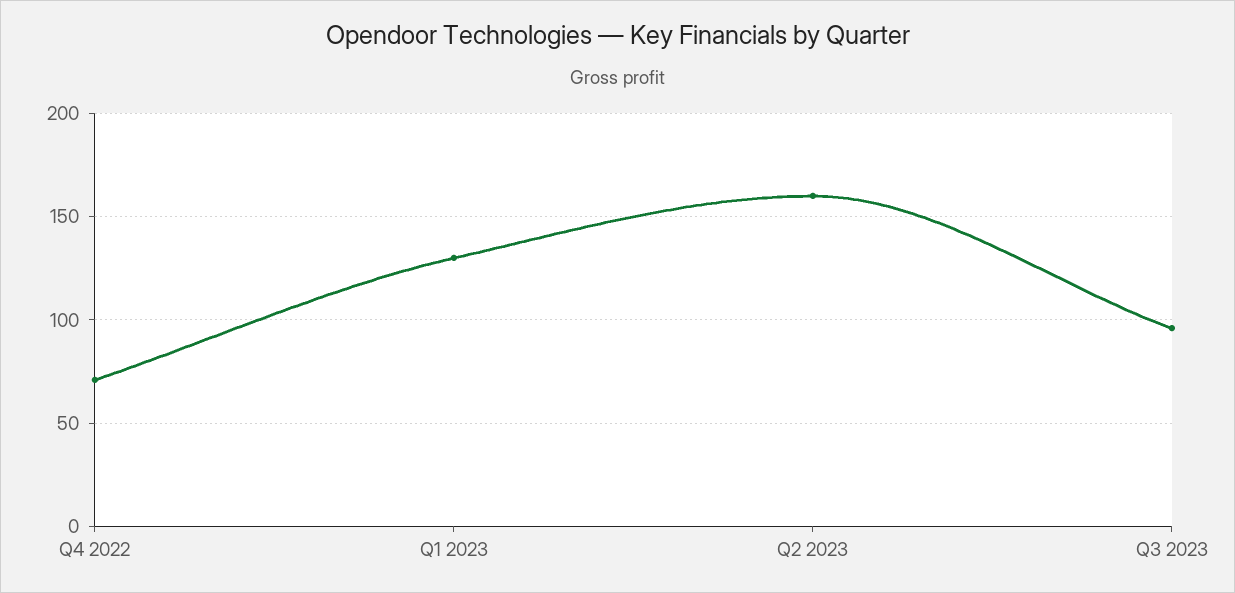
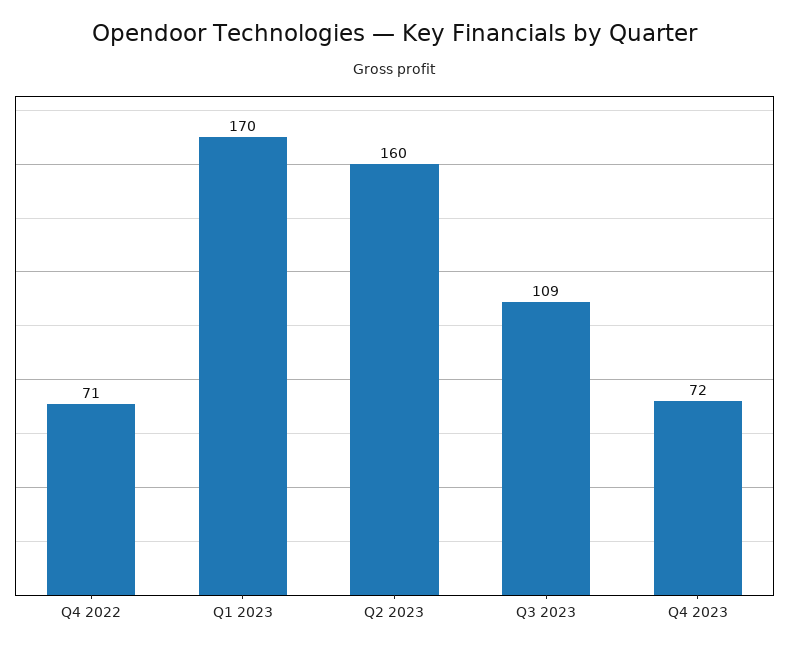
Q1 2023: 130 -> 170
Q3 2023: 95 -> 109
Q4 2023: none -> 72

